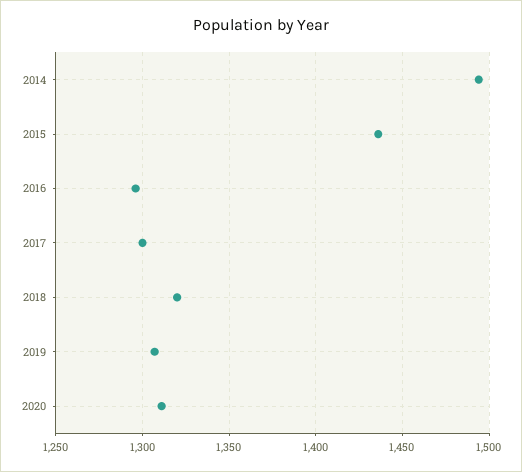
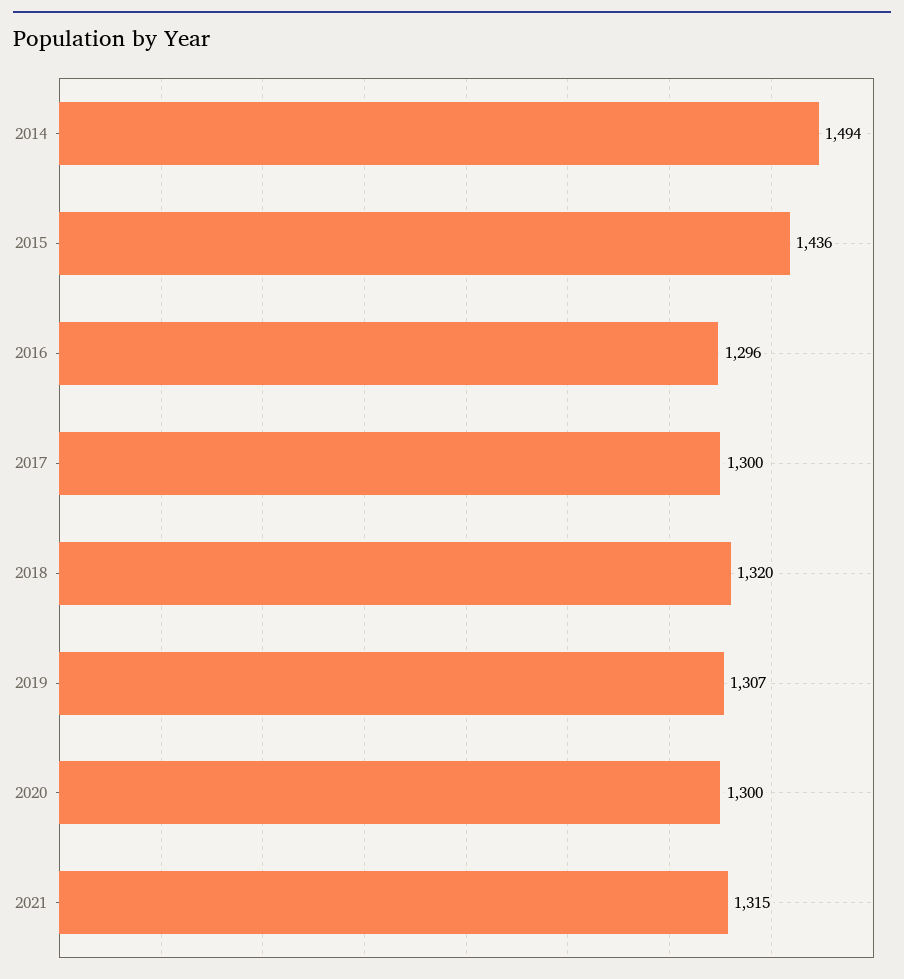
2020: 1310 -> 1300
2021: none -> 1315

